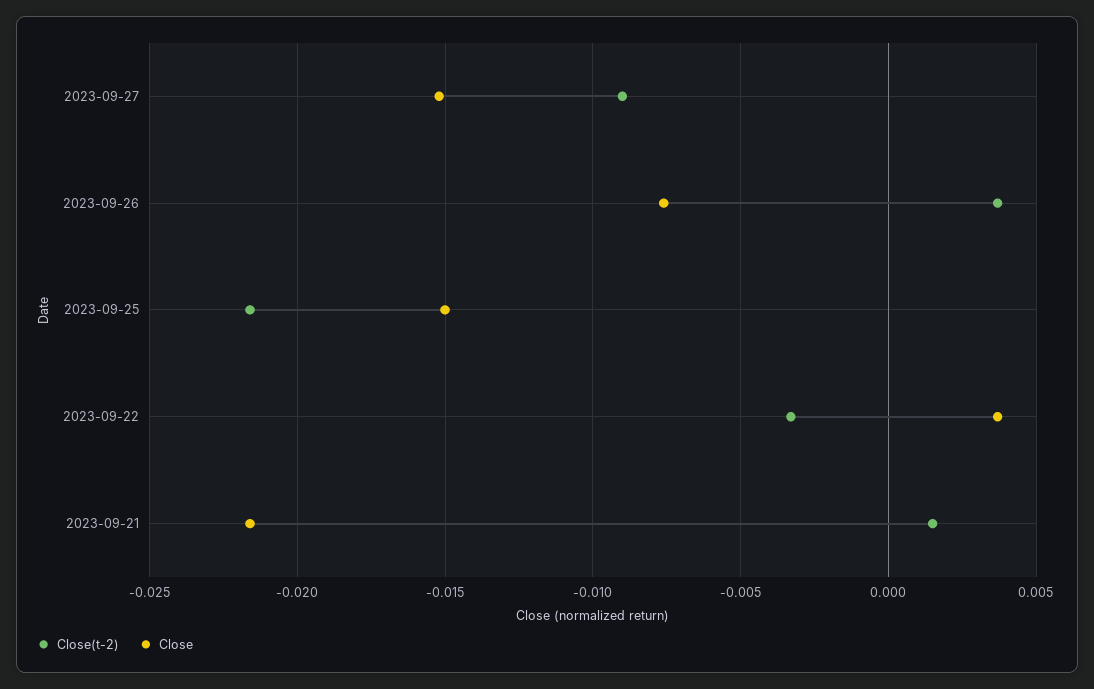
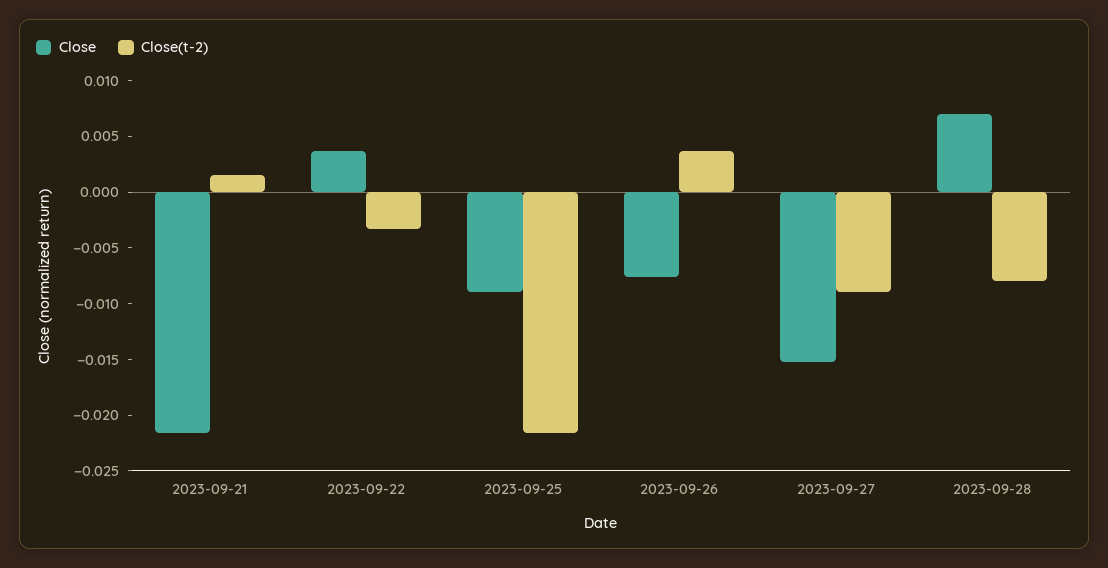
Close, 2023-09-25: -0.015 -> -0.009
Close, 2023-09-28: none -> 0.007
Close(t-2), 2023-09-28: none -> -0.008

